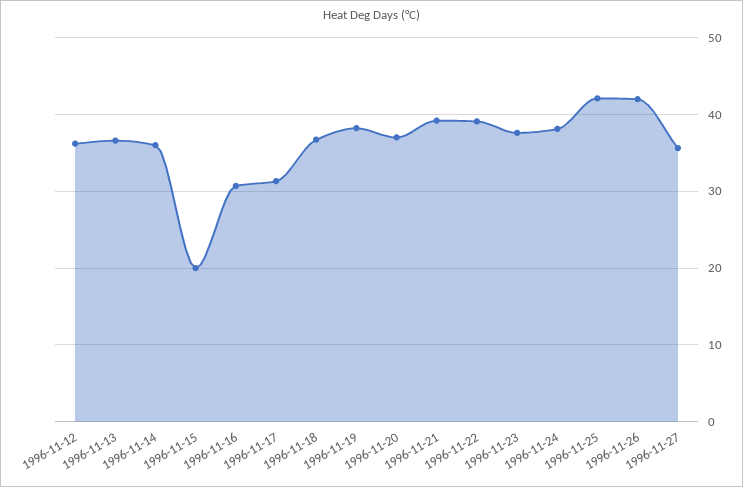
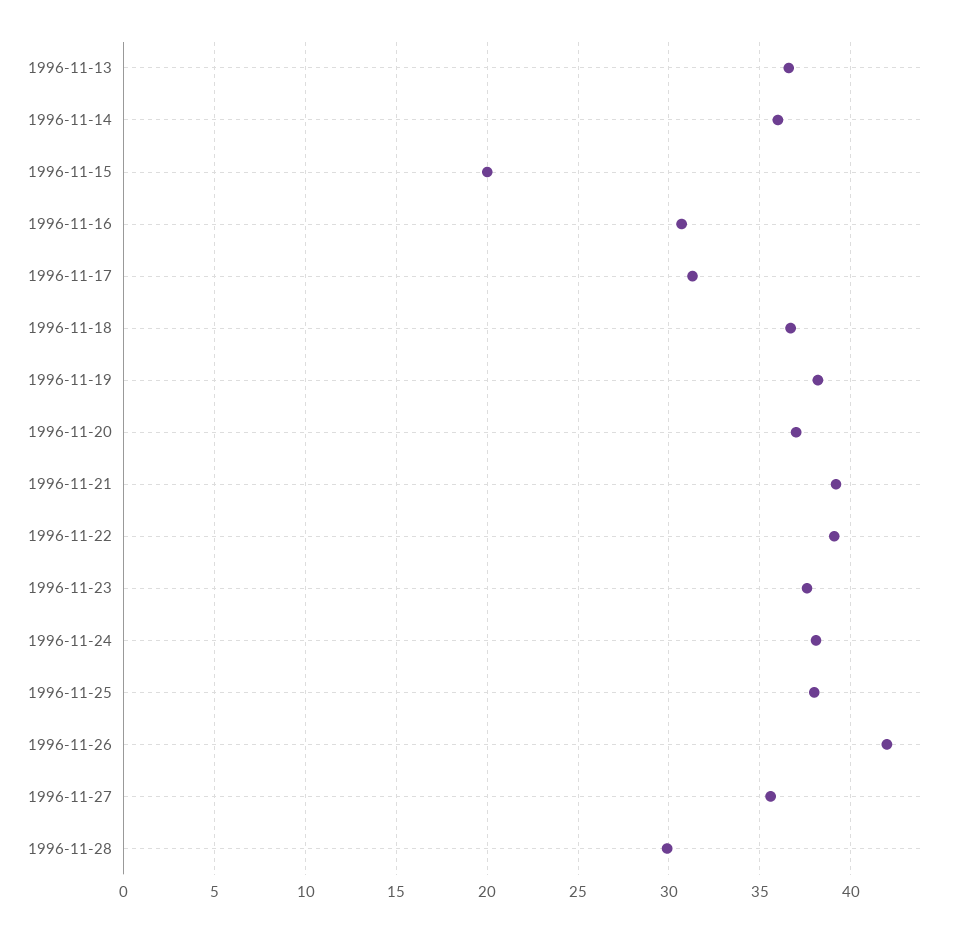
1996-11-12: 36 -> none
1996-11-25: 42 -> 38
1996-11-28: none -> 30

